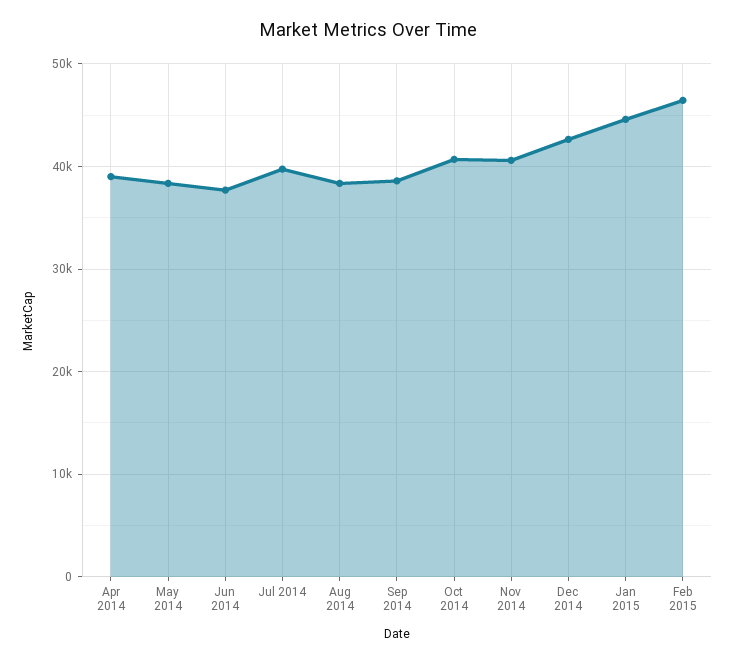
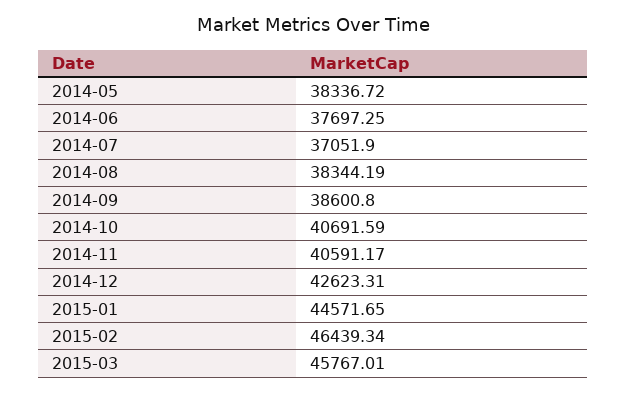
Apr 2014: 39000 -> none
Jul 2014: 40000 -> 37051.9
2015-03: none -> 45767.01

